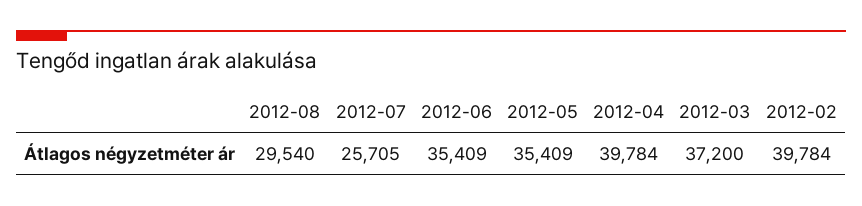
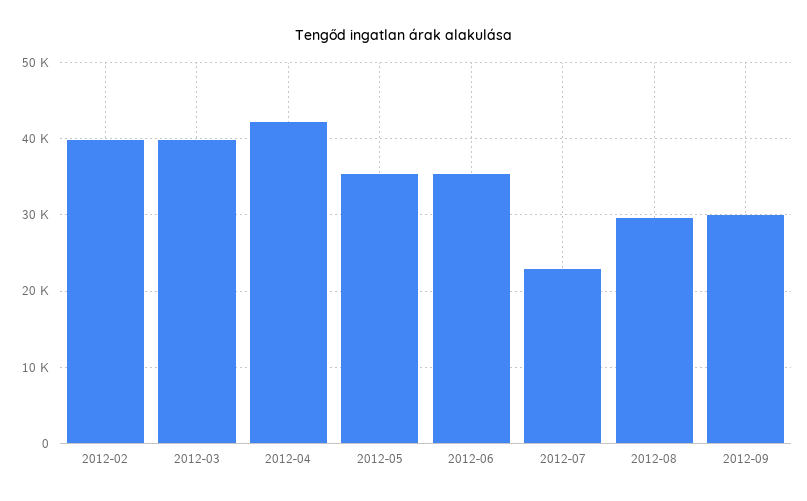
2012-07: 25705 -> 23000
2012-04: 39784 -> 42000
2012-03: 37200 -> 40000
2012-09: none -> 30000

